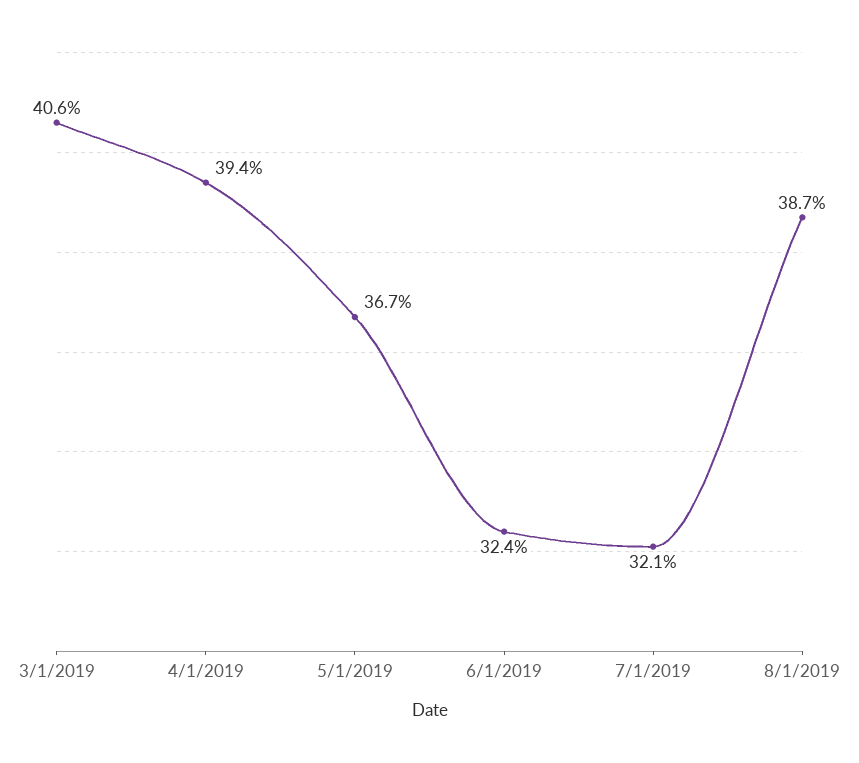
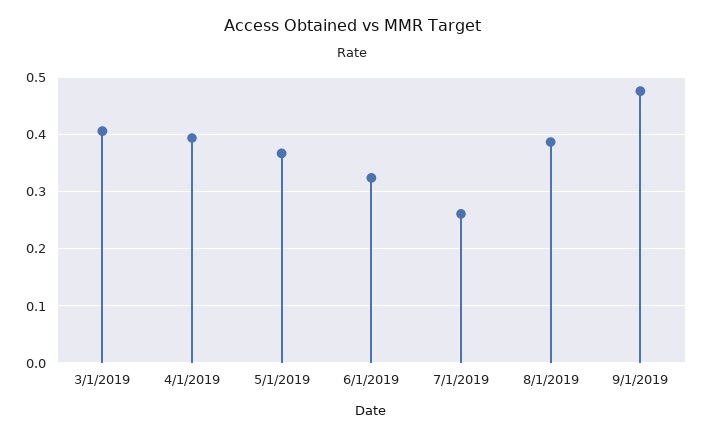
7/1/2019: 0.321 -> 0.26
9/1/2019: none -> 0.48

